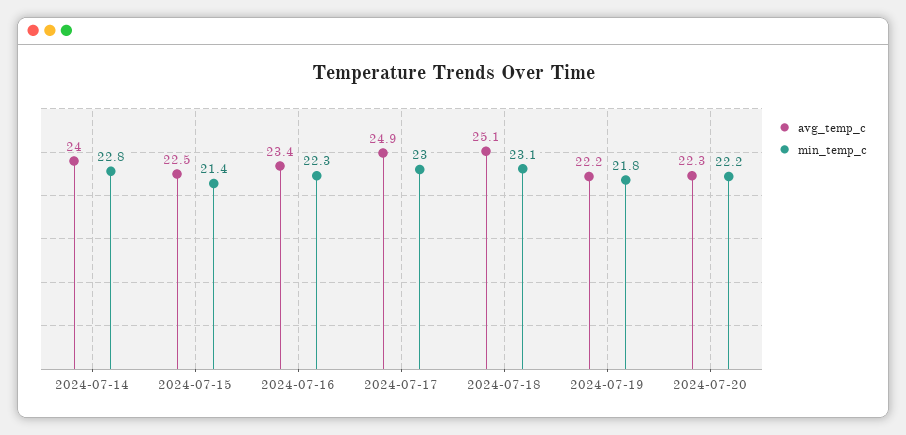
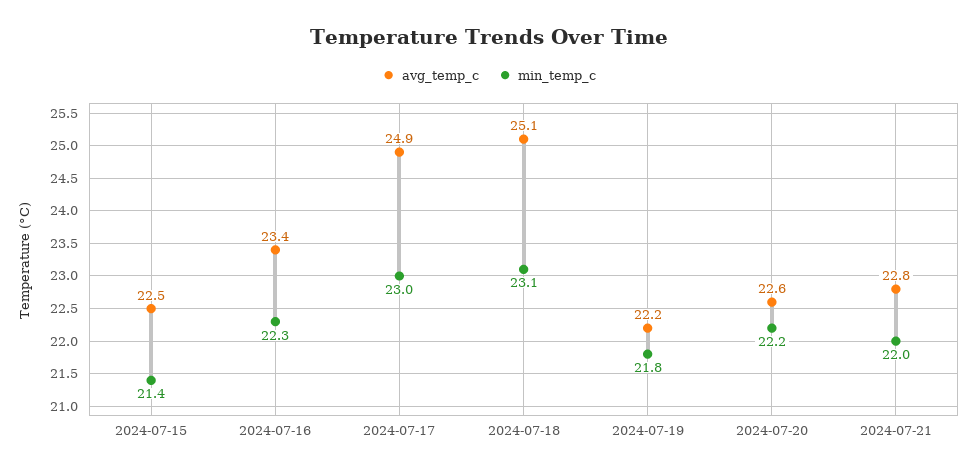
avg_temp_c, 2024-07-14: 24 -> none
min_temp_c, 2024-07-14: 22.8 -> none
avg_temp_c, 2024-07-20: 22.3 -> 22.6
avg_temp_c, 2024-07-21: none -> 22.8
min_temp_c, 2024-07-21: none -> 22

